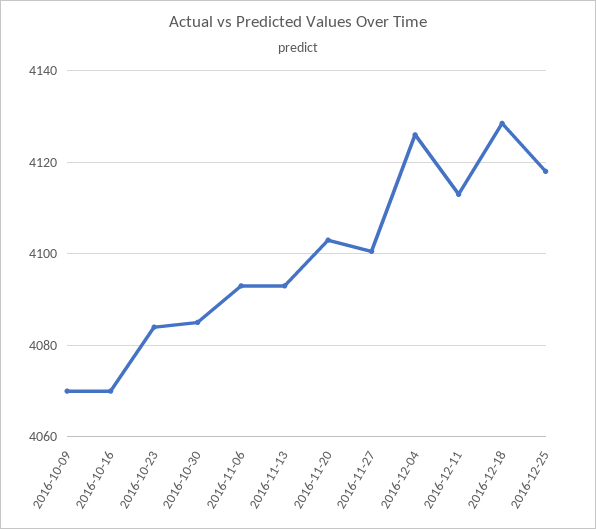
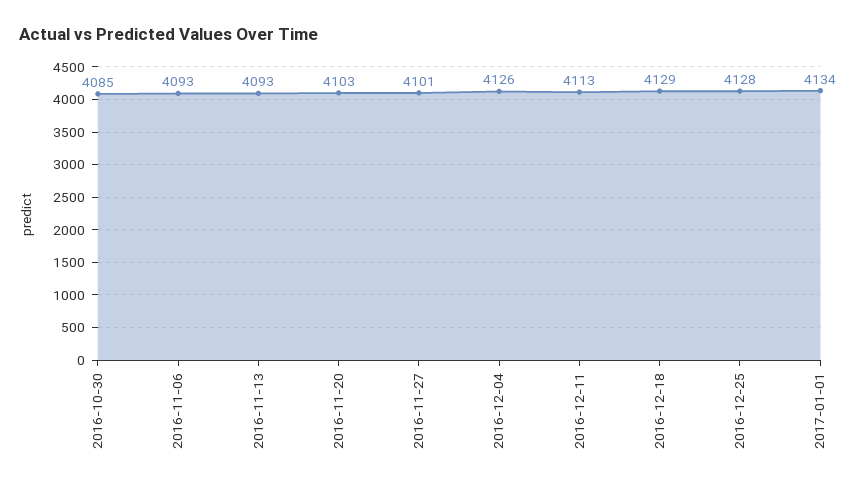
2016-10-09: 4070 -> none
2016-10-16: 4070 -> none
2016-10-23: 4084 -> none
2016-12-25: 4118 -> 4128
2017-01-01: none -> 4134

